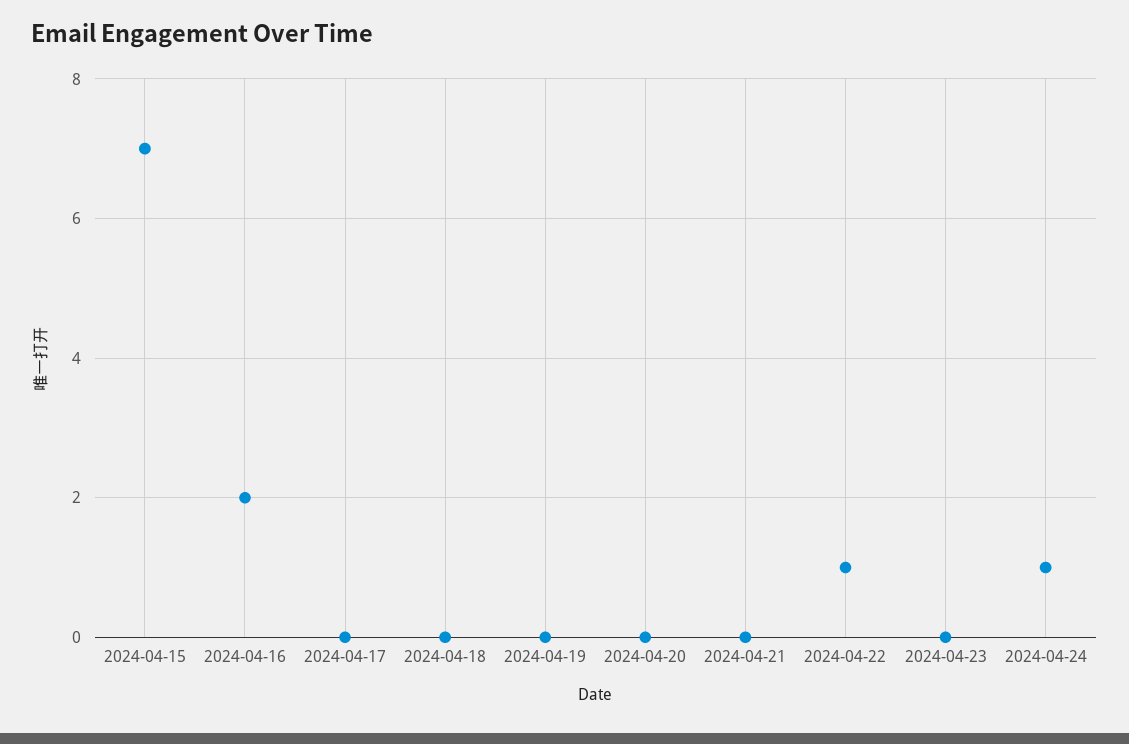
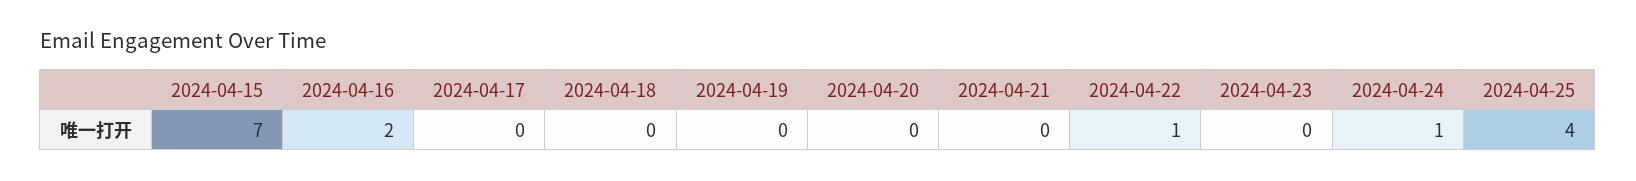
2024-04-25: none -> 4

